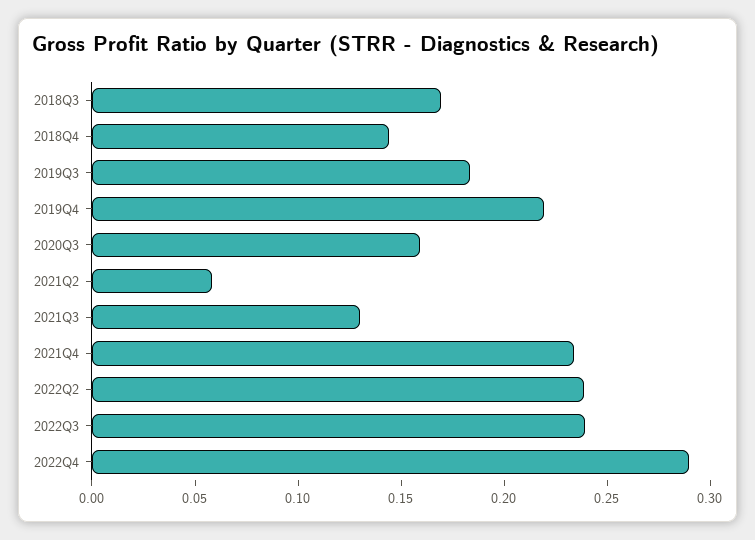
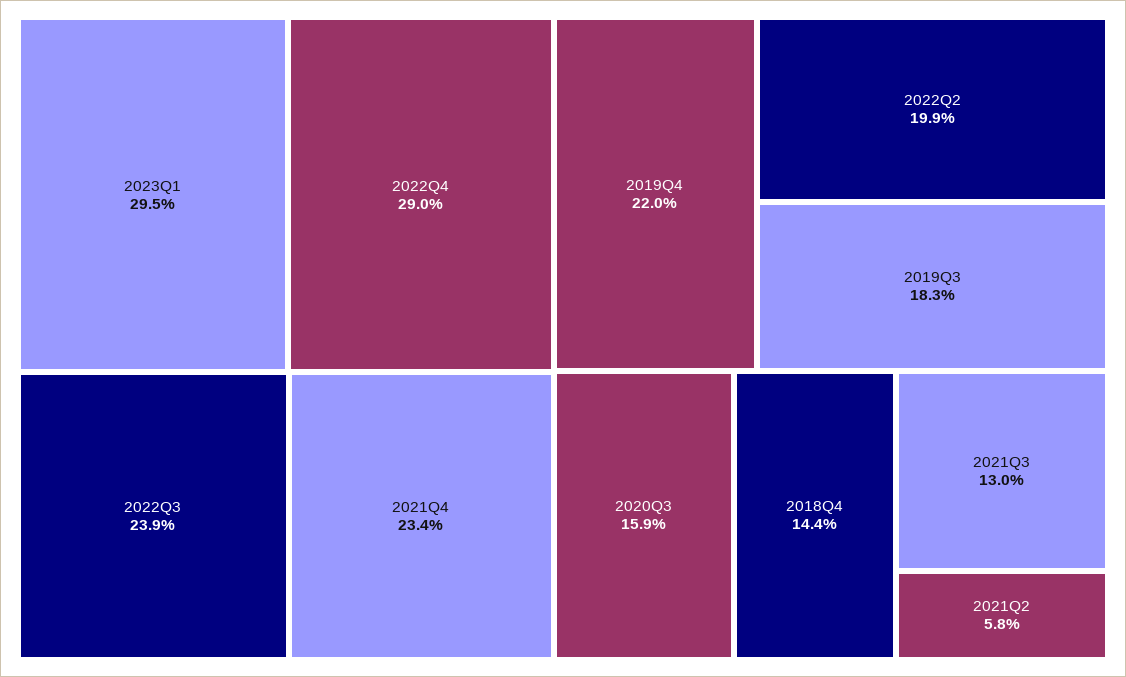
2018Q3: 0.17 -> none
2022Q2: 0.24 -> 0.199
2023Q1: none -> 0.295

